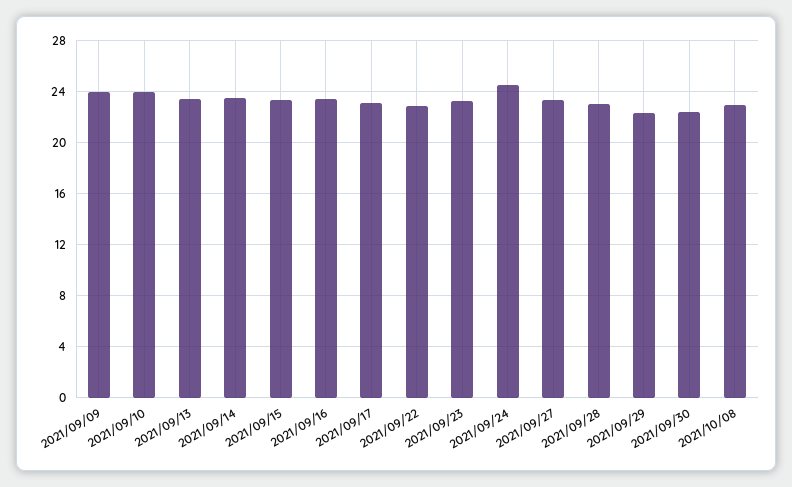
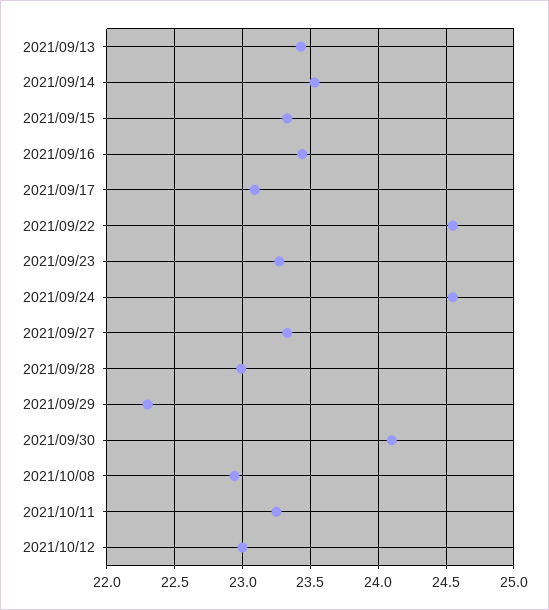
2021/09/09: 24 -> none
2021/09/10: 24 -> none
2021/09/22: 23 -> 24.55
2021/09/30: 22.5 -> 24.1
2021/10/11: none -> 23.25
2021/10/12: none -> 23

